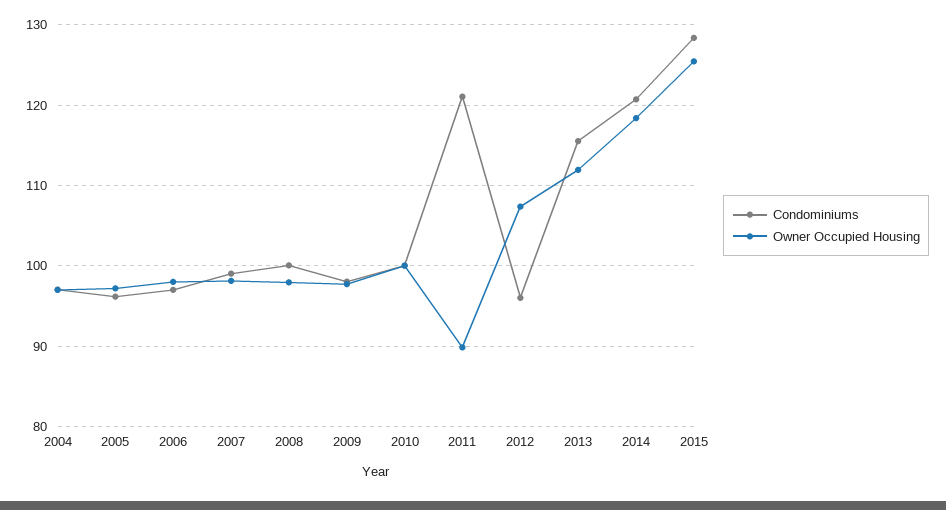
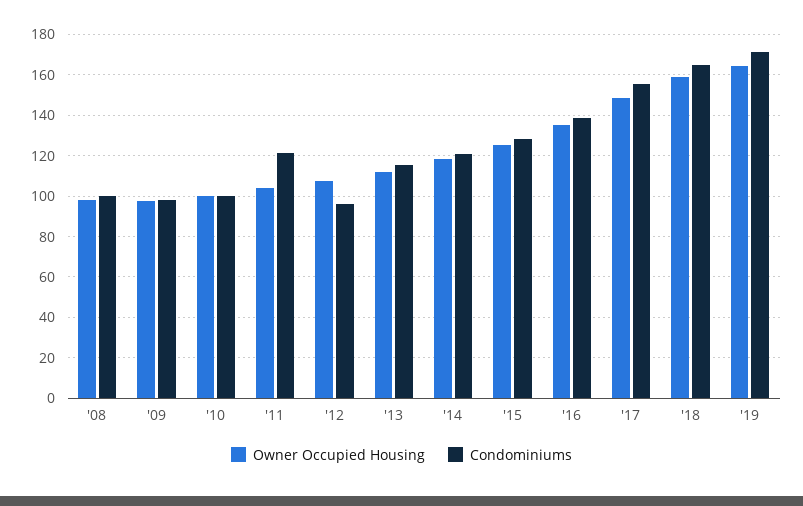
Condominiums, 2004: 97 -> none
Owner Occupied Housing, 2004: 97 -> none
Condominiums, 2005: 96 -> none
Owner Occupied Housing, 2005: 97 -> none
Condominiums, 2006: 97 -> none
Owner Occupied Housing, 2006: 98 -> none
Condominiums, 2007: 99 -> none
Owner Occupied Housing, 2007: 98 -> none
Owner Occupied Housing, 2011: 90 -> 105
Owner Occupied Housing, '16: none -> 135
Condominiums, '16: none -> 140
Owner Occupied Housing, '17: none -> 150
Condominiums, '17: none -> 155
Owner Occupied Housing, '18: none -> 160
Condominiums, '18: none -> 165
Owner Occupied Housing, '19: none -> 165
Condominiums, '19: none -> 170

